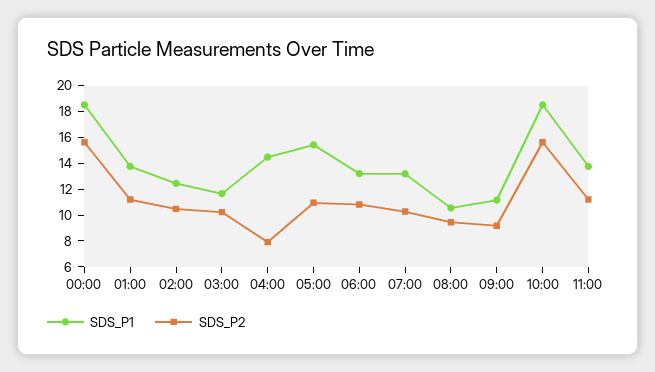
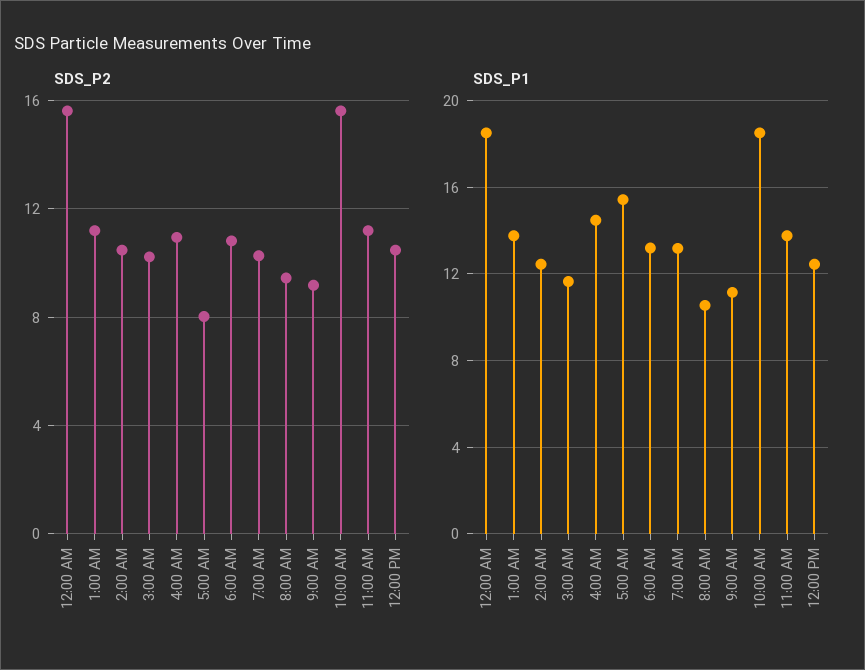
SDS_P2, 04:00: 8 -> 11
SDS_P2, 05:00: 11 -> 8
SDS_P2, 12:00 PM: none -> 10.5
SDS_P1, 12:00 PM: none -> 12.5

